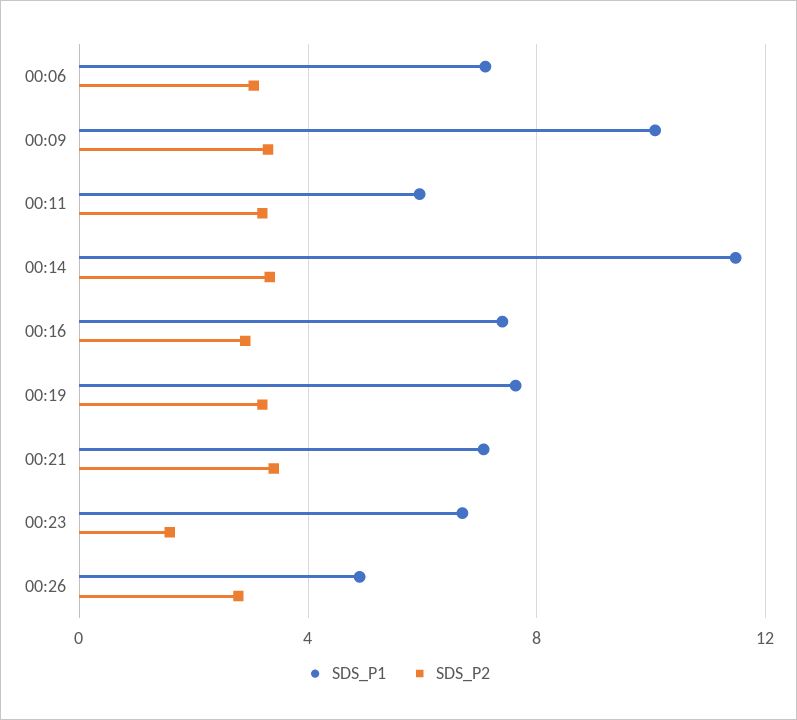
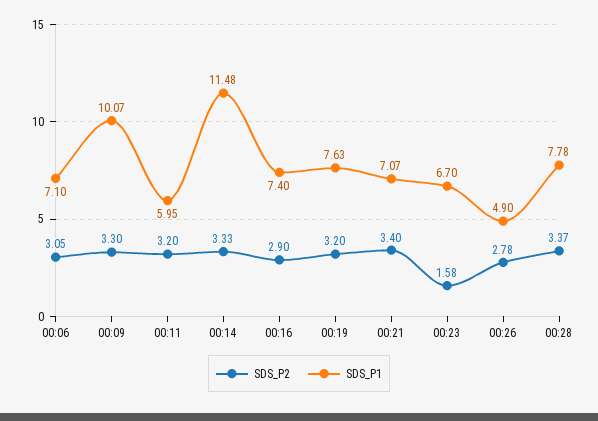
SDS_P2, 00:28: none -> 3.37
SDS_P1, 00:28: none -> 7.78

